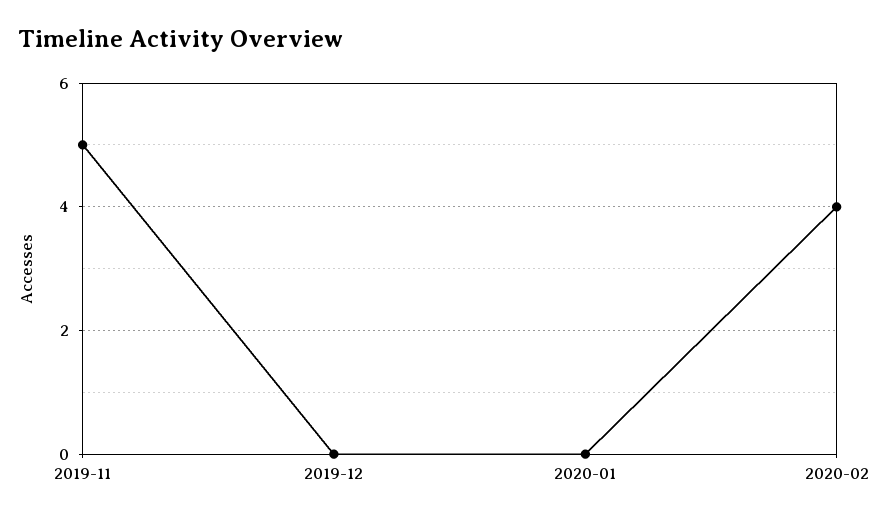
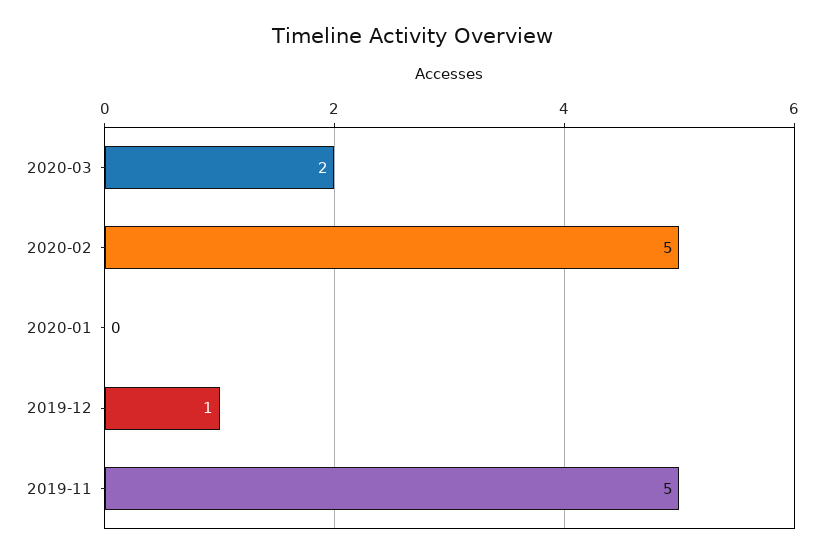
2019-12: 0 -> 1
2020-02: 4 -> 5
2020-03: none -> 2

